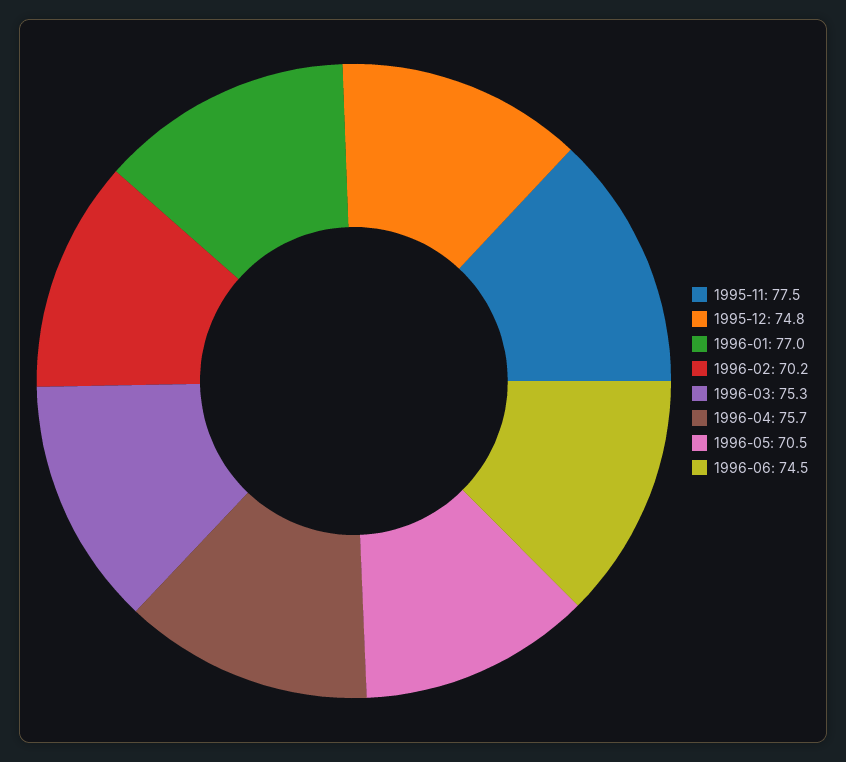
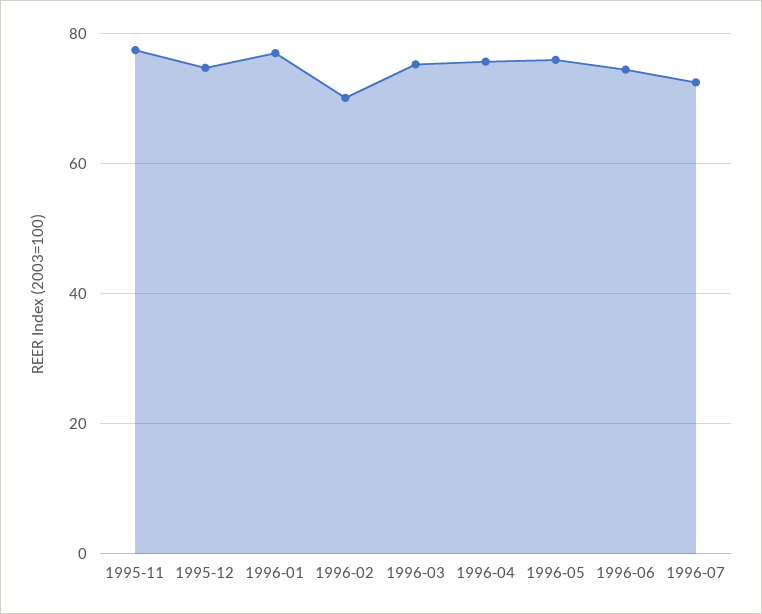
1996-05: 70.5 -> 76
1996-07: none -> 72

